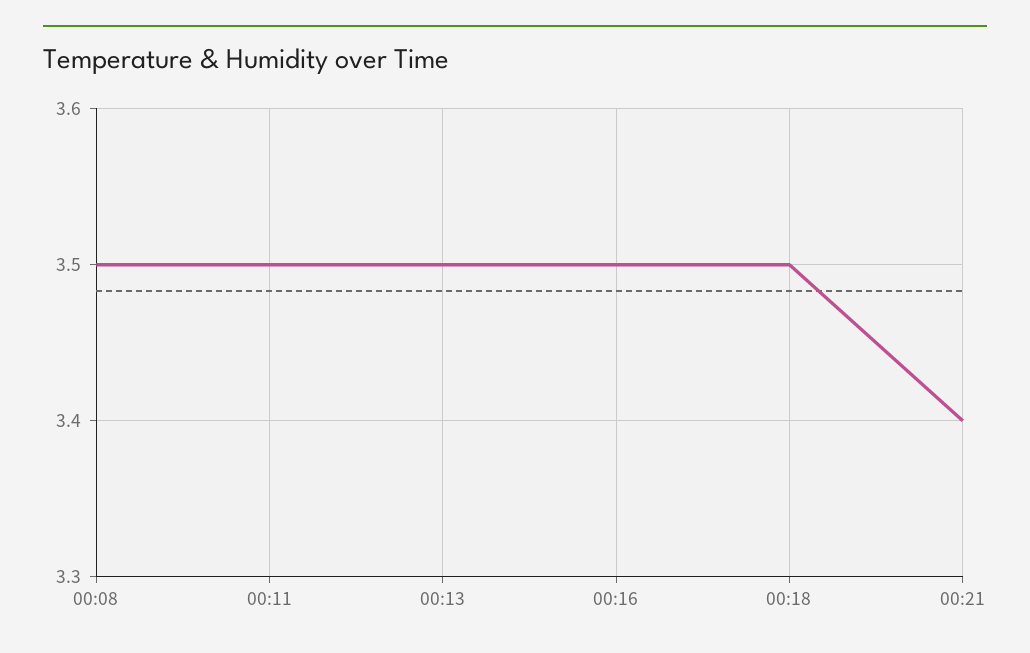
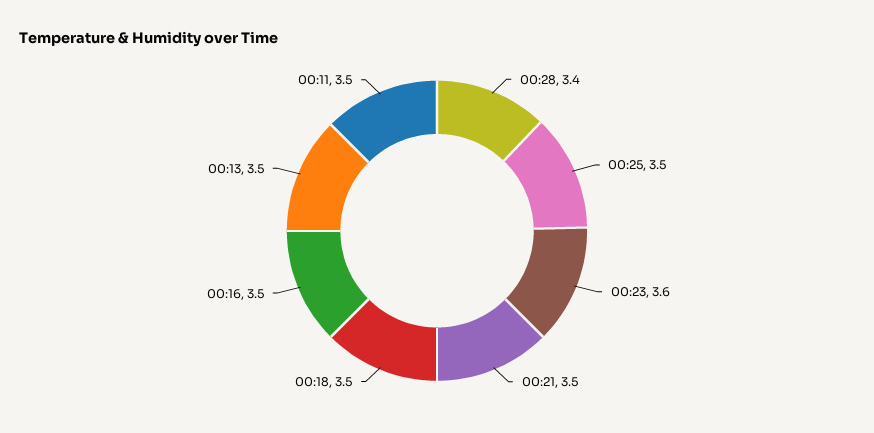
00:08: 3.5 -> none
00:21: 3.4 -> 3.5
00:28: none -> 3.4
00:25: none -> 3.5
00:23: none -> 3.6

